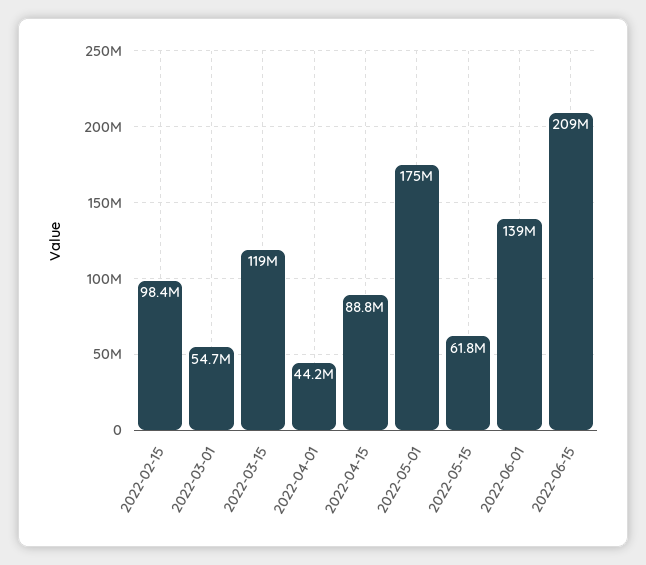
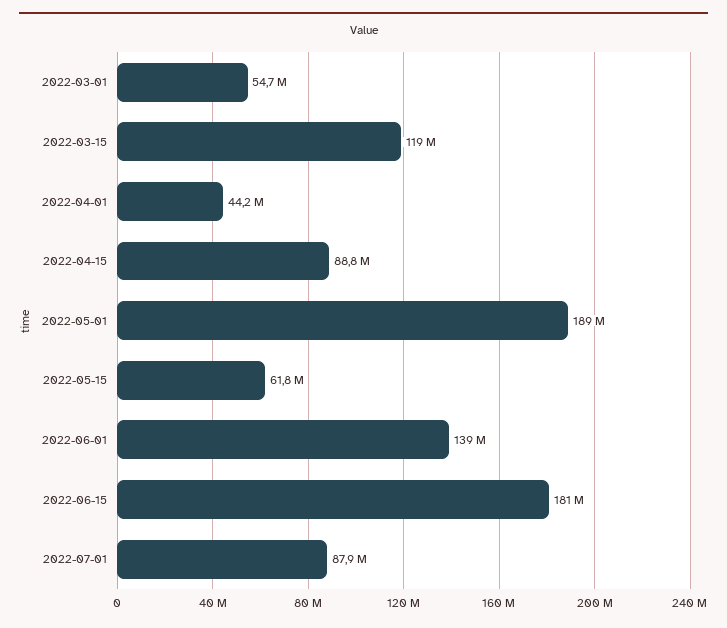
2022-02-15: 98400000 -> none
2022-05-01: 175000000 -> 189000000
2022-06-15: 209000000 -> 181000000
2022-07-01: none -> 87900000

